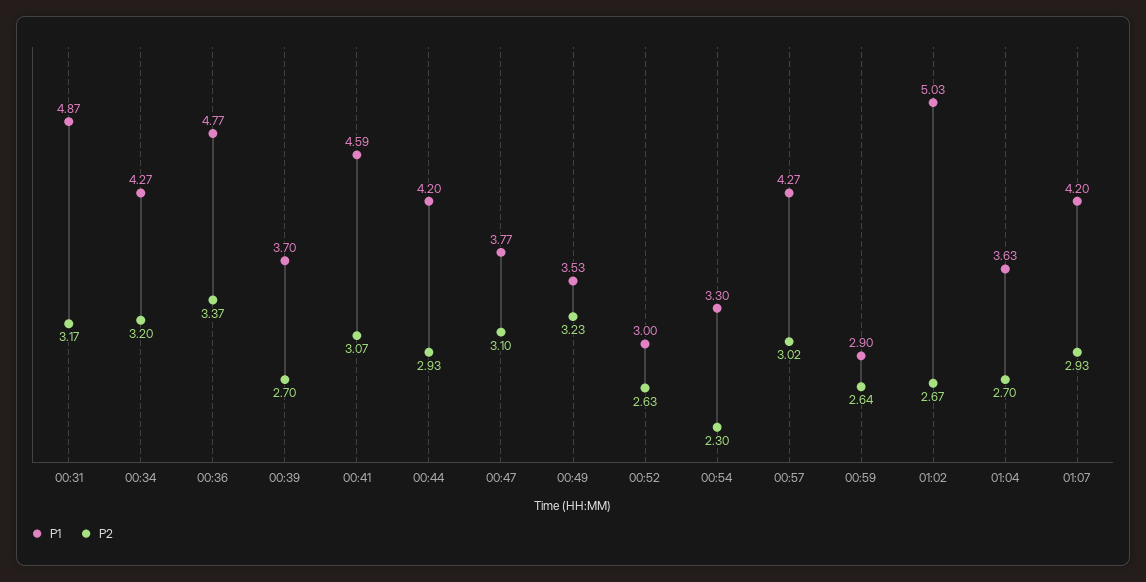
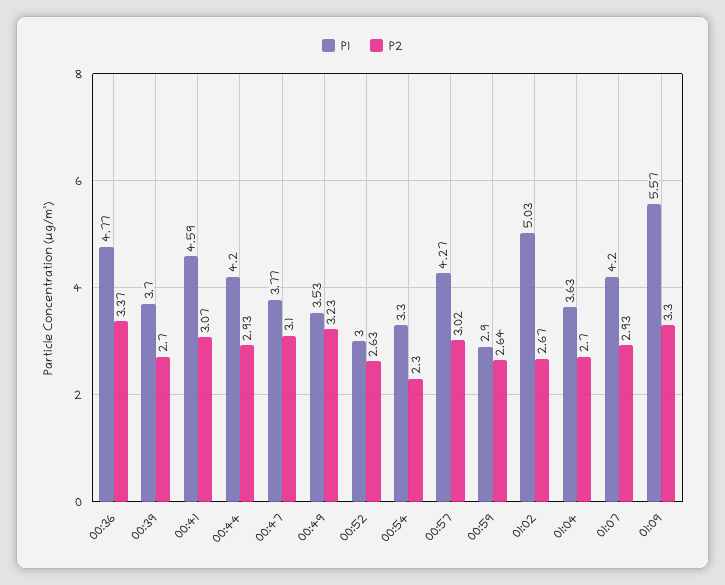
P1, 00:31: 4.87 -> none
P2, 00:31: 3.17 -> none
P1, 00:34: 4.27 -> none
P2, 00:34: 3.2 -> none
P1, 01:09: none -> 5.57
P2, 01:09: none -> 3.3

